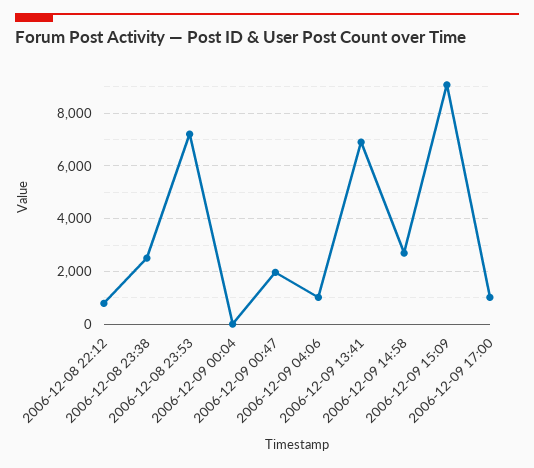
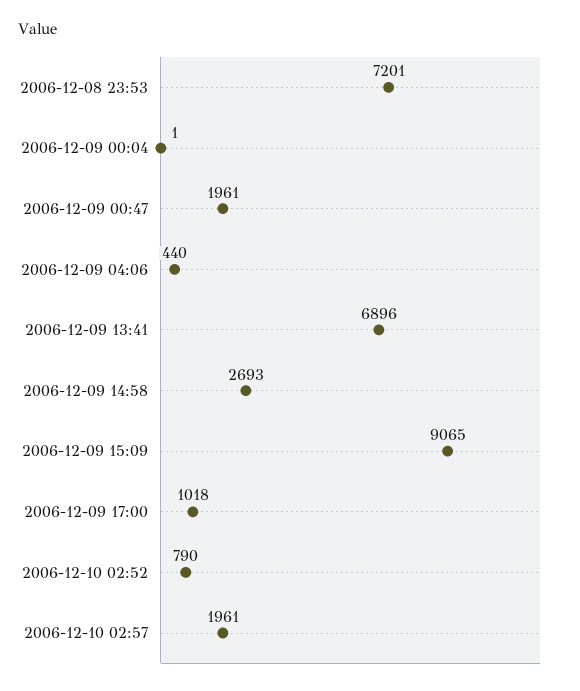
2006-12-08 22:12: 750 -> none
2006-12-08 23:38: 2500 -> none
2006-12-09 04:06: 1000 -> 440
2006-12-10 02:52: none -> 790
2006-12-10 02:57: none -> 1961

